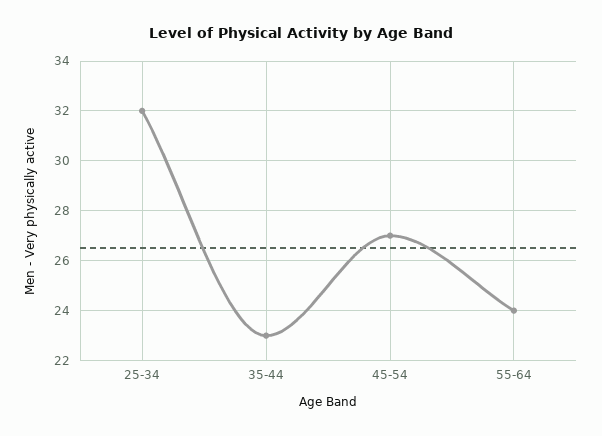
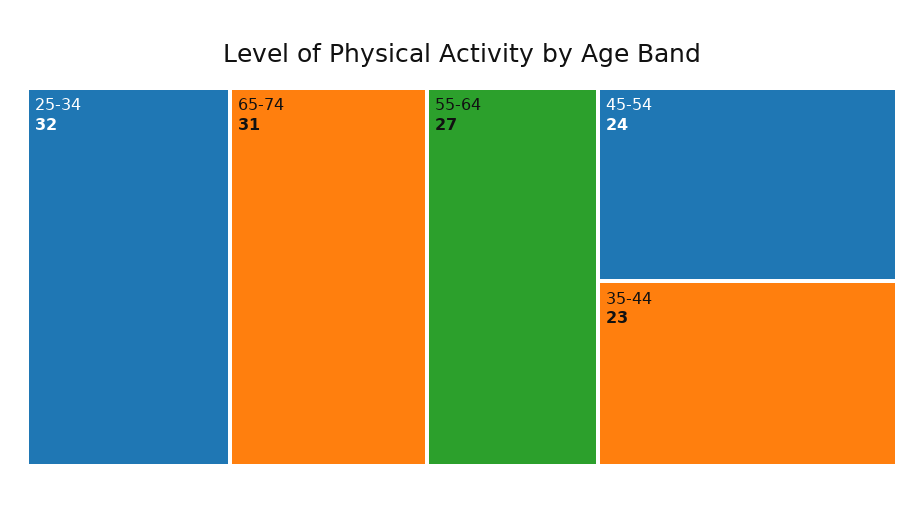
45-54: 27 -> 24
55-64: 24 -> 27
65-74: none -> 31

